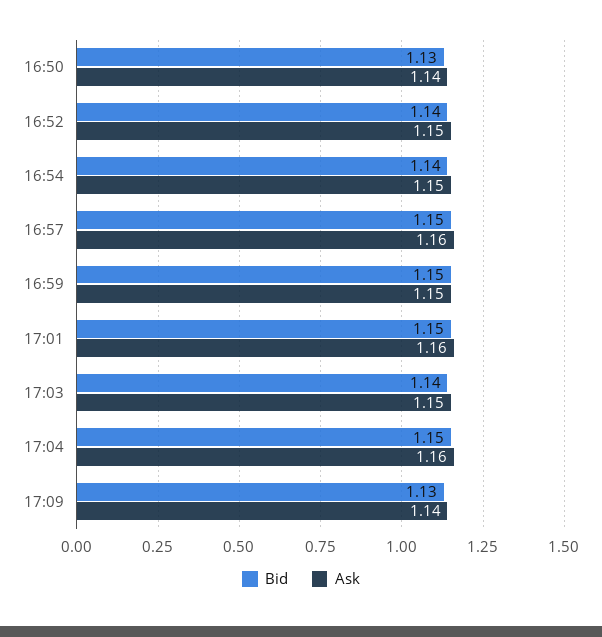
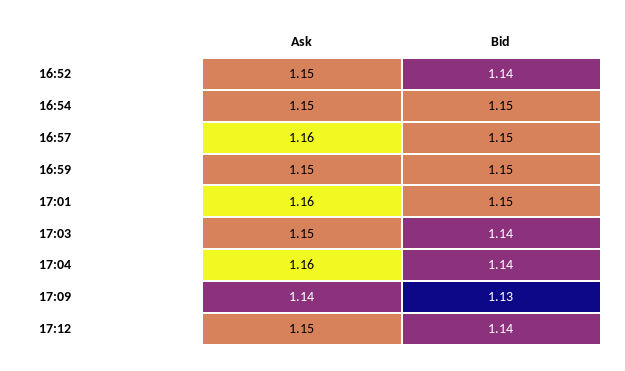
Bid, 16:50: 1.13 -> none
Ask, 16:50: 1.14 -> none
Bid, 16:54: 1.14 -> 1.15
Bid, 17:04: 1.15 -> 1.14
Ask, 17:12: none -> 1.15
Bid, 17:12: none -> 1.14

